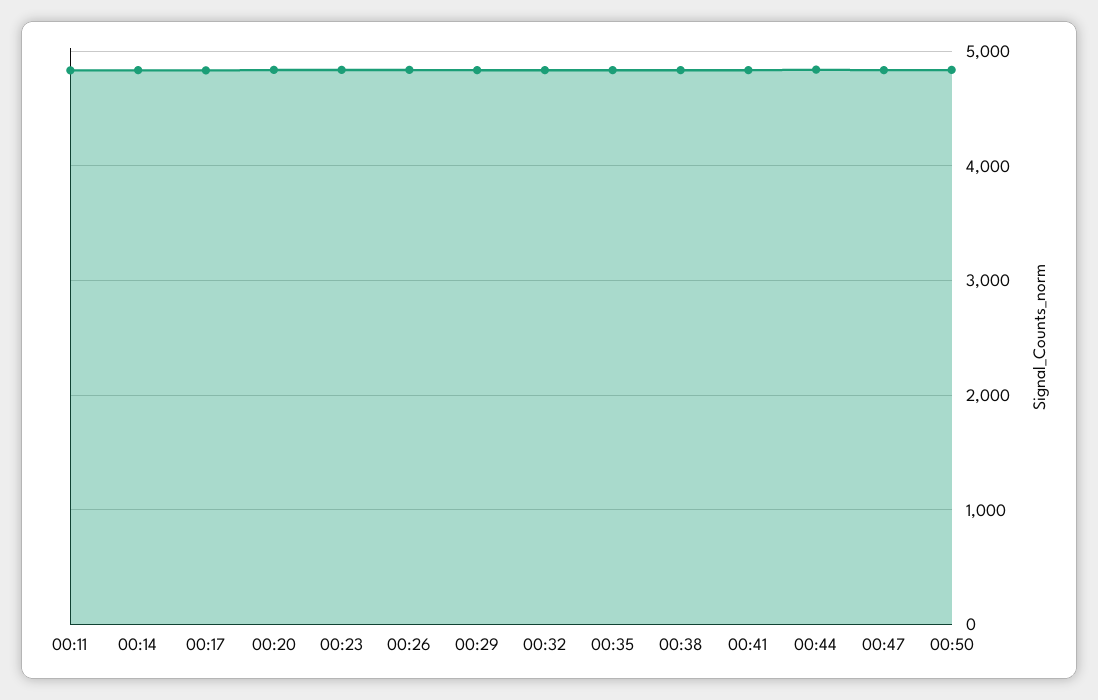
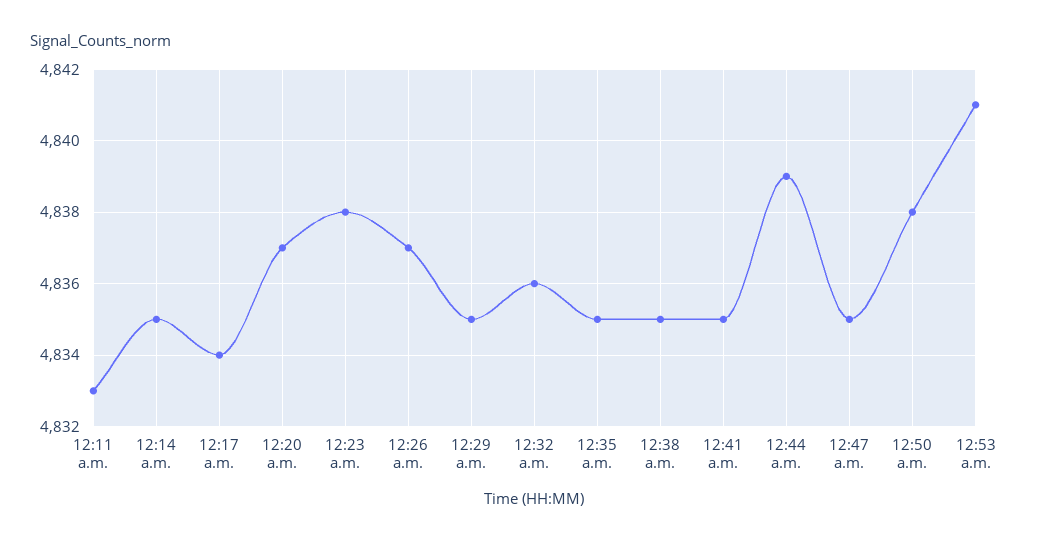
12:53 a.m.: none -> 4841

